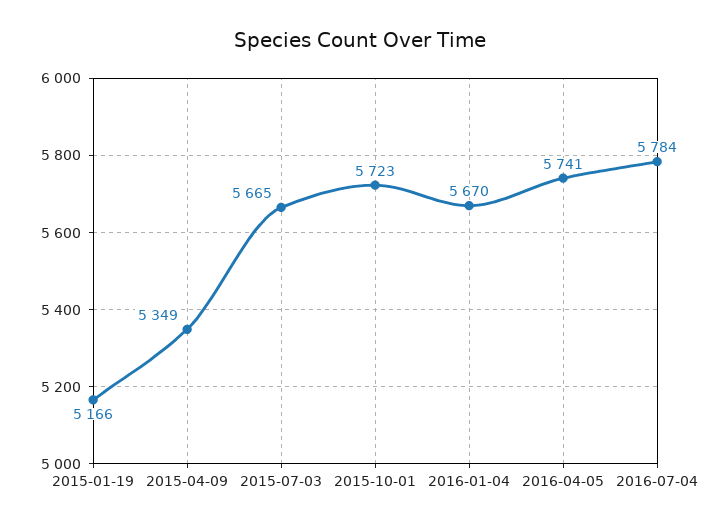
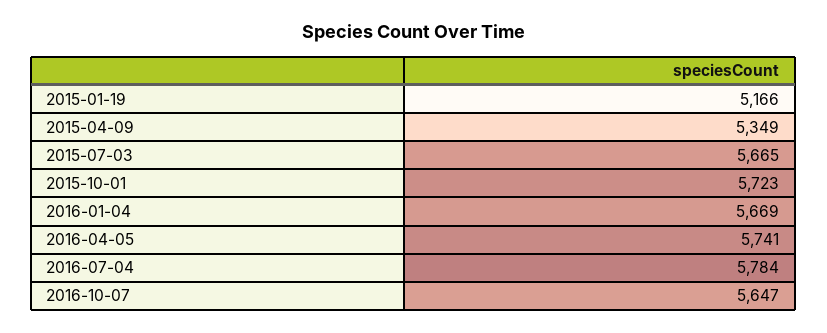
2016-01-04: 5670 -> 5669
2016-10-07: none -> 5647

